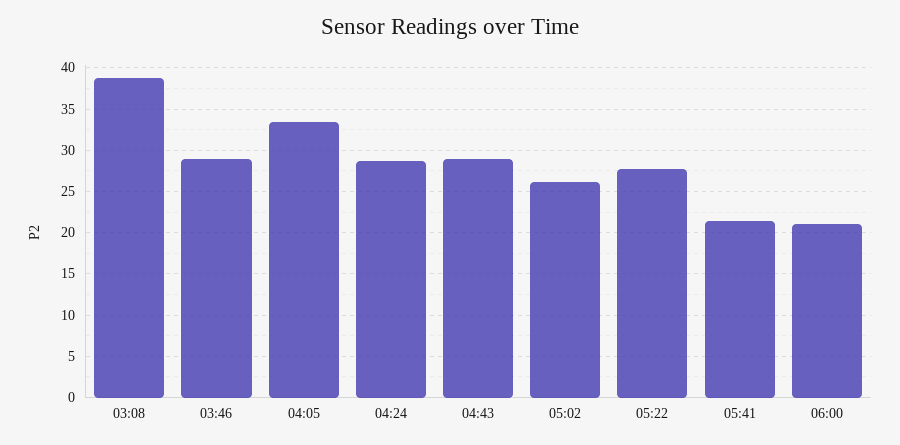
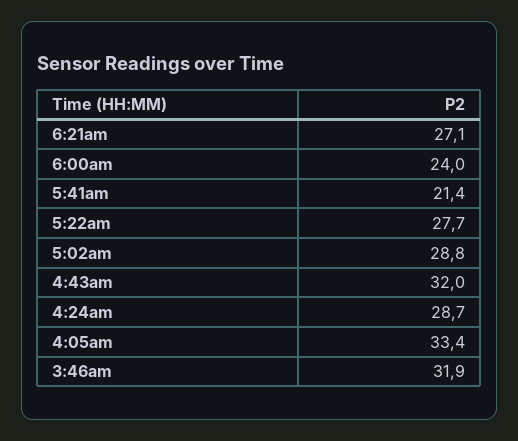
03:08: 39 -> none
03:46: 29 -> 31.9
04:43: 29 -> 32
05:02: 26 -> 28.8
06:00: 21 -> 24
6:21am: none -> 27.1

